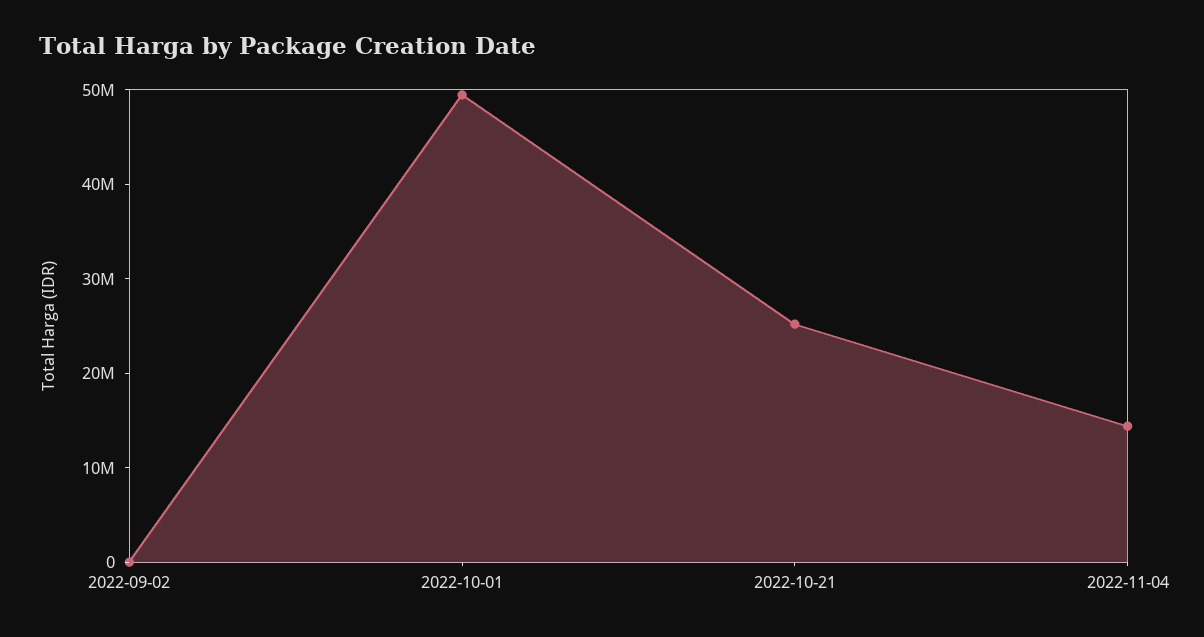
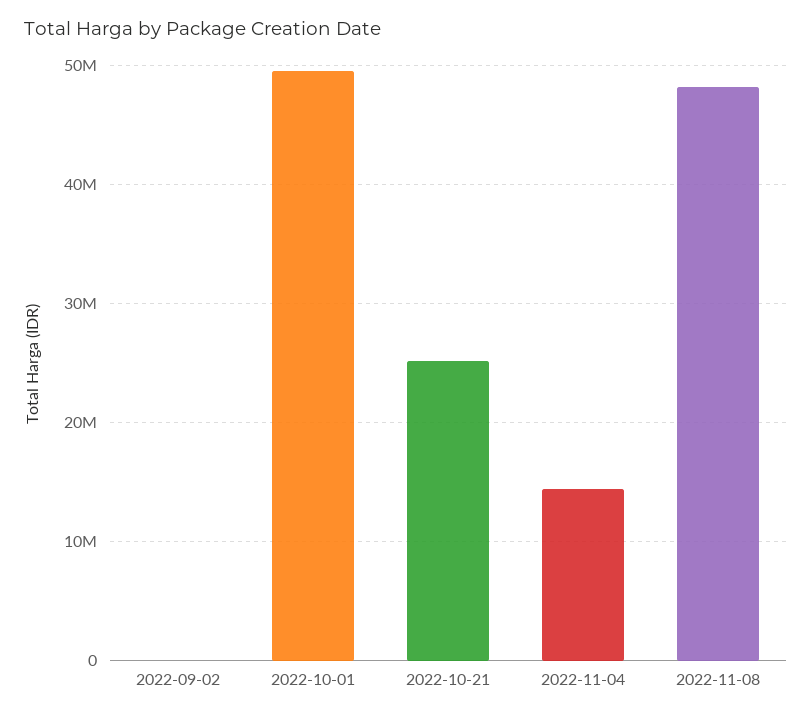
2022-11-08: none -> 48000000

